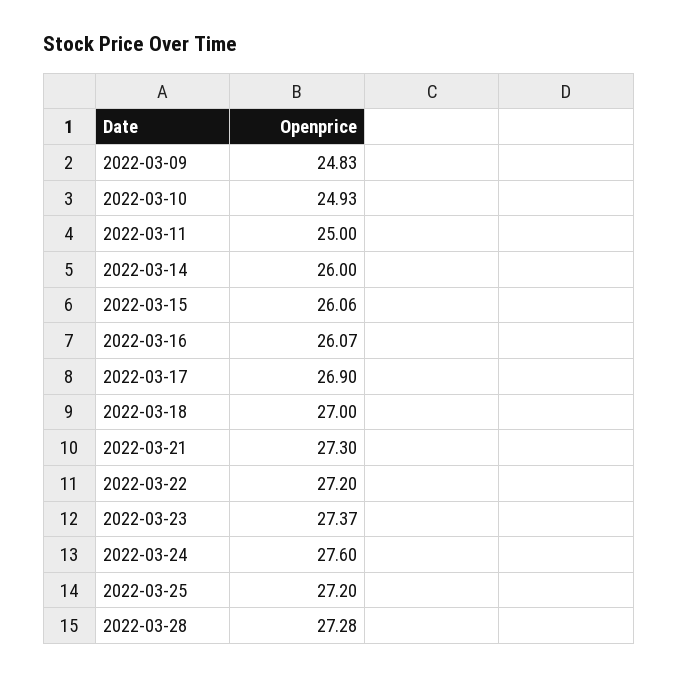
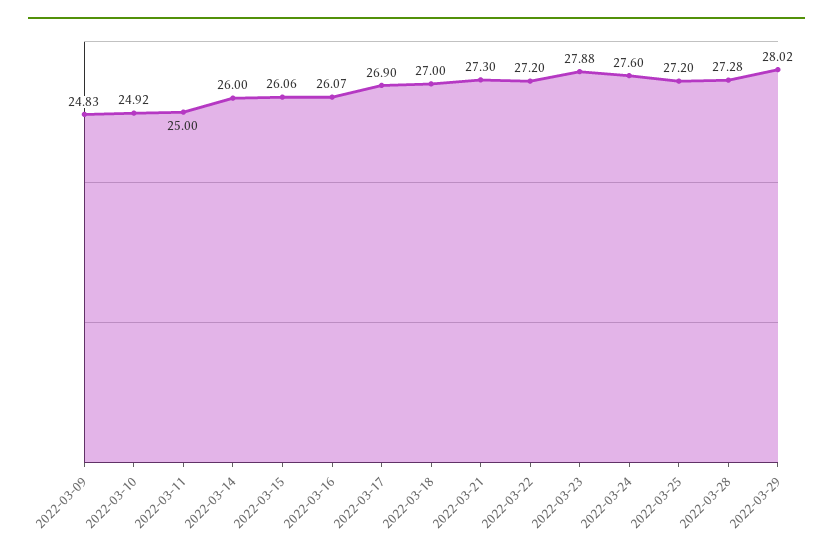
2022-03-10: 24.93 -> 24.92
2022-03-23: 27.37 -> 27.88
2022-03-29: none -> 28.02

